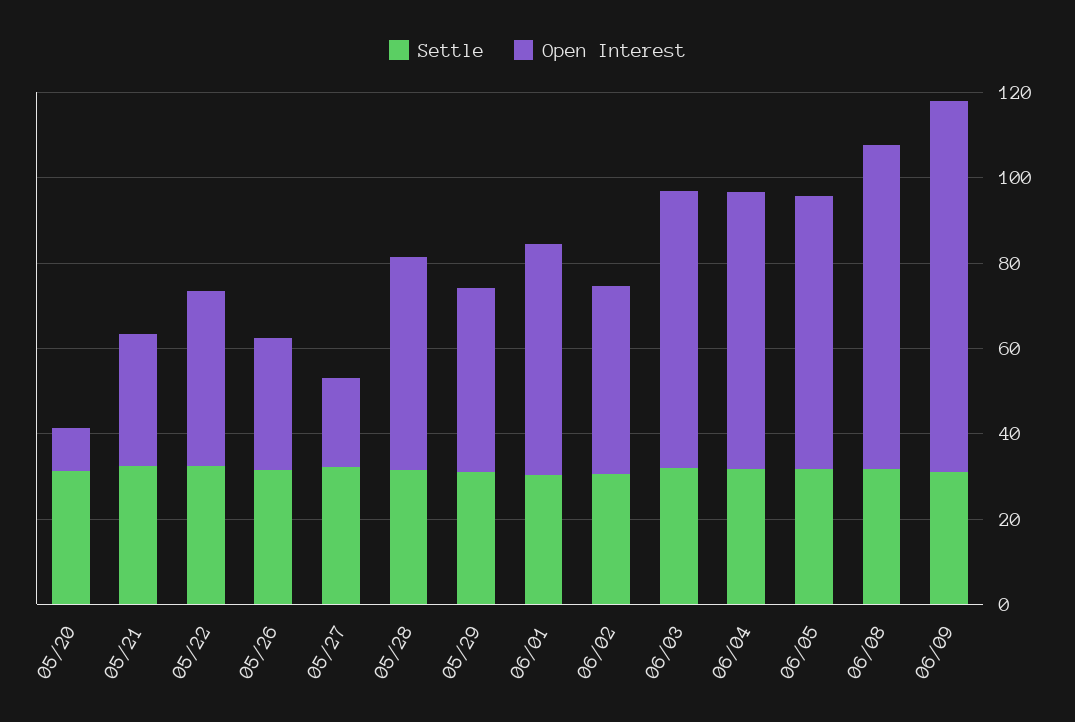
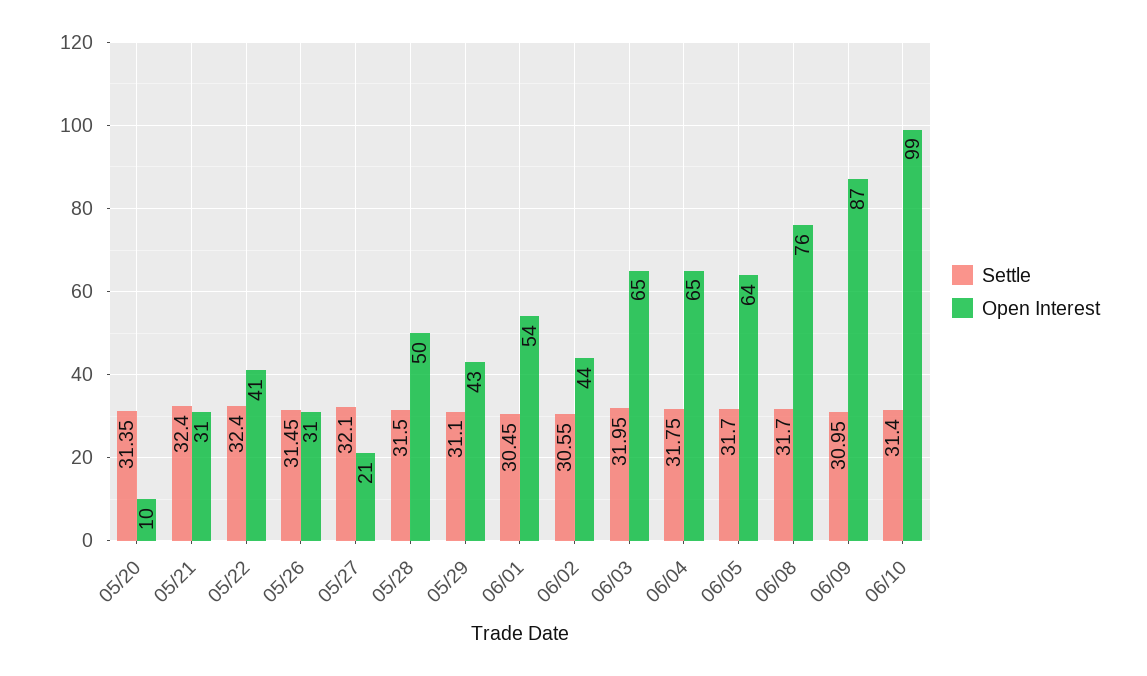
Settle, 06/10: none -> 31.4
Open Interest, 06/10: none -> 99

